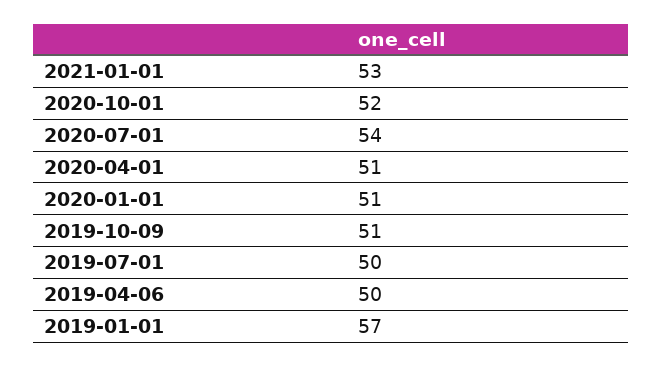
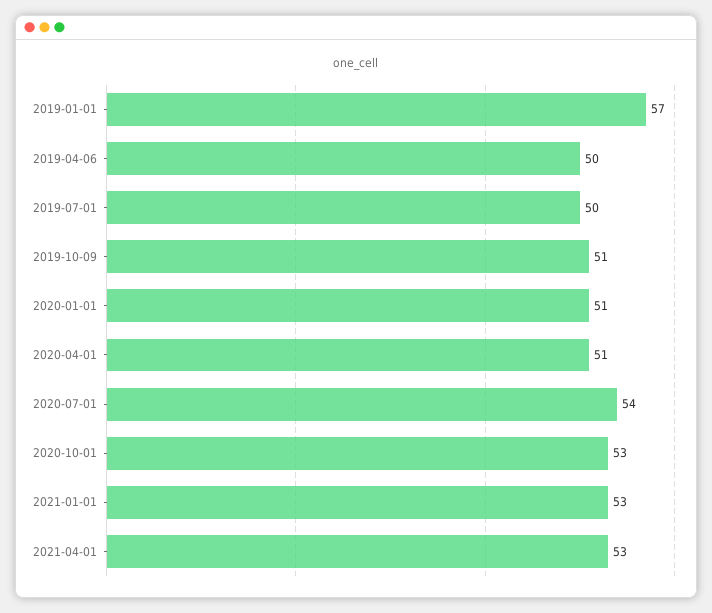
2020-10-01: 52 -> 53
2021-04-01: none -> 53

